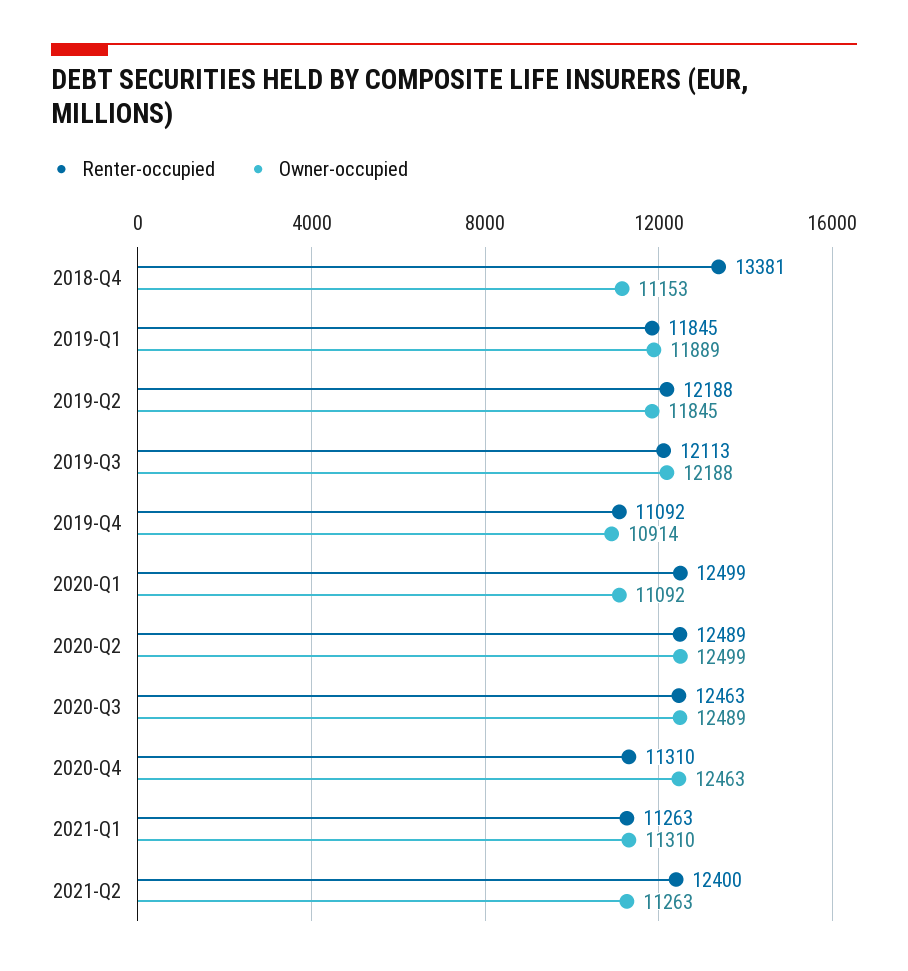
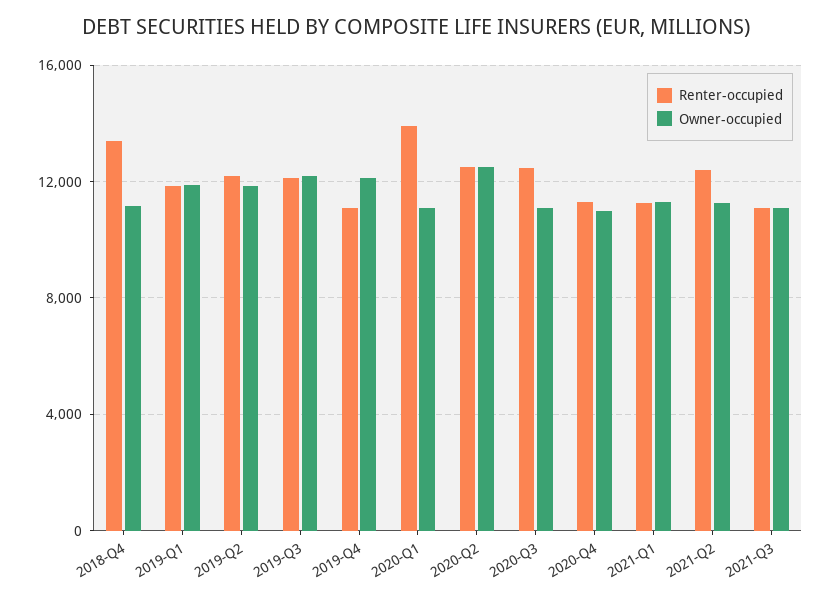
Owner-occupied, 2019-Q4: 10914 -> 12000
Renter-occupied, 2020-Q1: 12499 -> 14000
Owner-occupied, 2020-Q3: 12489 -> 11000
Owner-occupied, 2020-Q4: 12463 -> 11000
Renter-occupied, 2021-Q3: none -> 11000
Owner-occupied, 2021-Q3: none -> 11000

